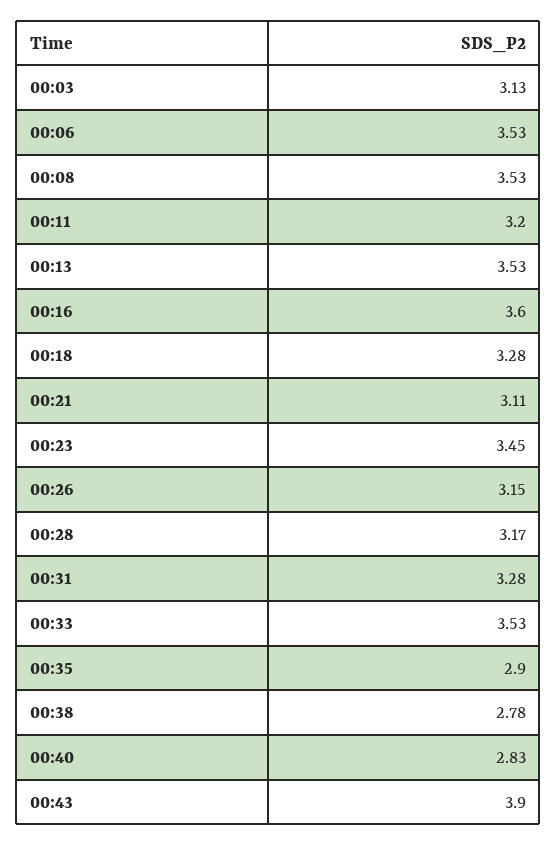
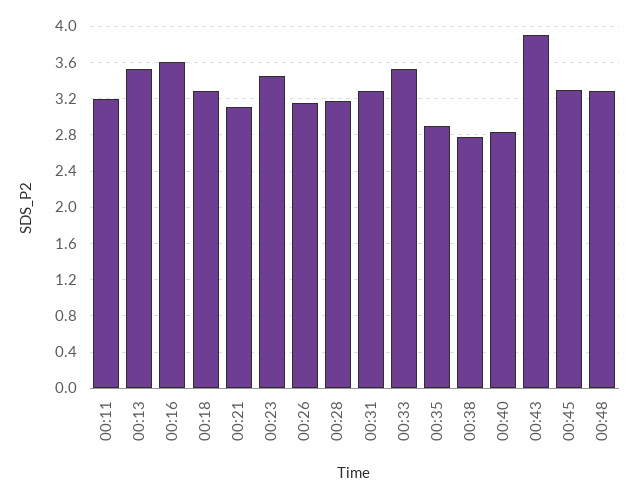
00:03: 3.13 -> none
00:06: 3.53 -> none
00:08: 3.53 -> none
00:45: none -> 3.3
00:48: none -> 3.3

